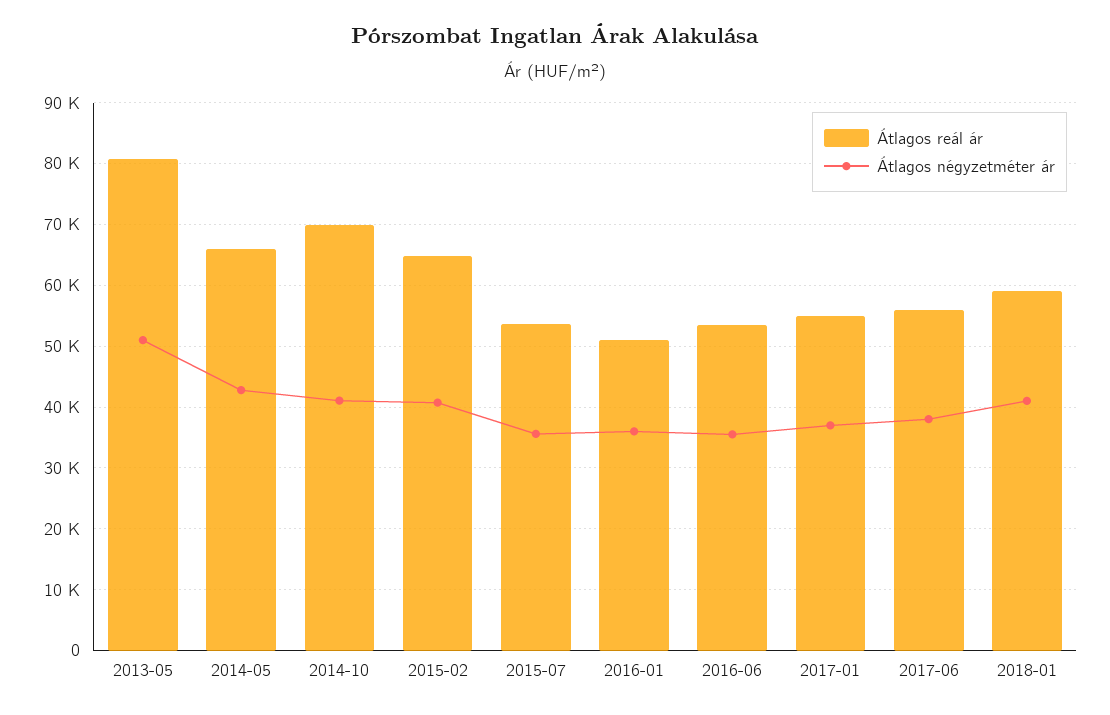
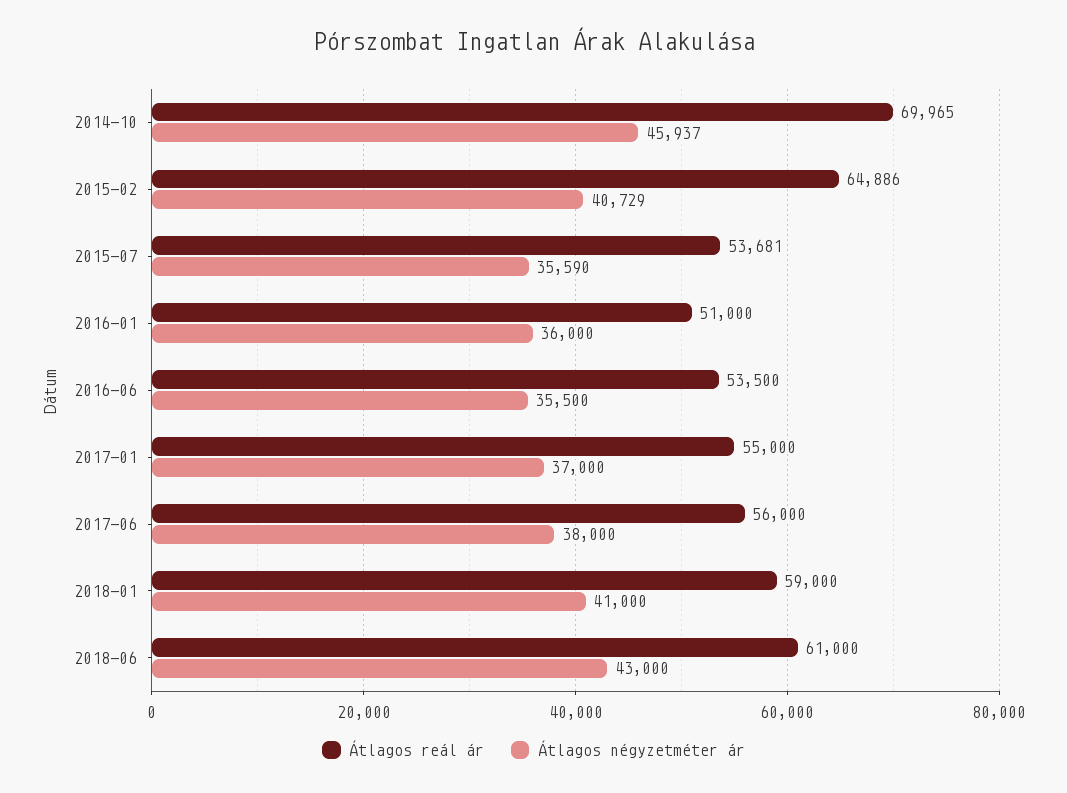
Átlagos reál ár, 2013-05: 81000 -> none
Átlagos négyzetméter ár, 2013-05: 51000 -> none
Átlagos reál ár, 2014-05: 66000 -> none
Átlagos négyzetméter ár, 2014-05: 43000 -> none
Átlagos négyzetméter ár, 2014-10: 41000 -> 45937
Átlagos reál ár, 2018-06: none -> 61000
Átlagos négyzetméter ár, 2018-06: none -> 43000

